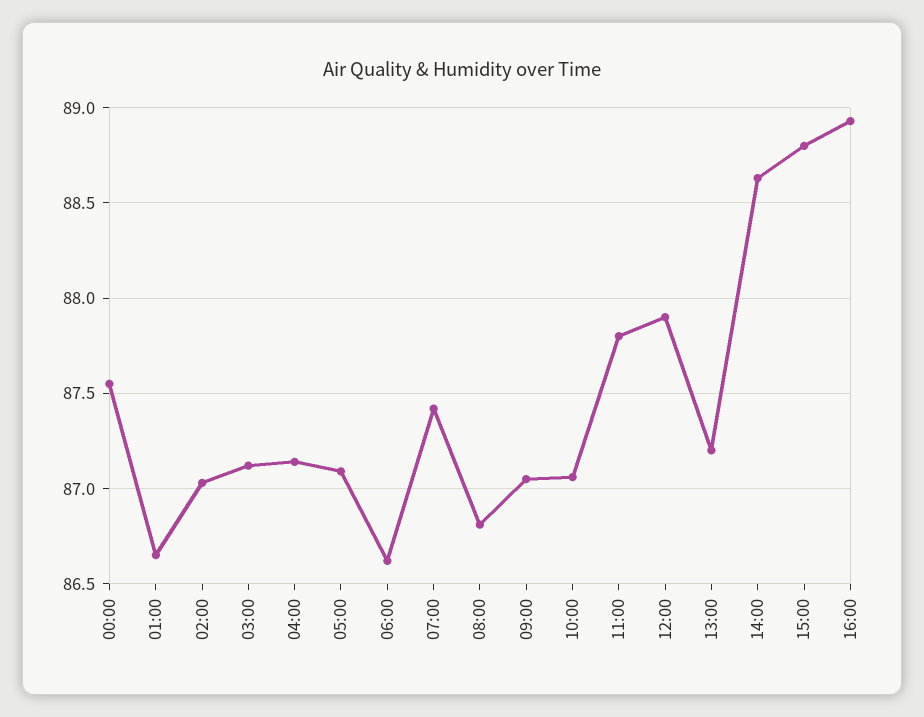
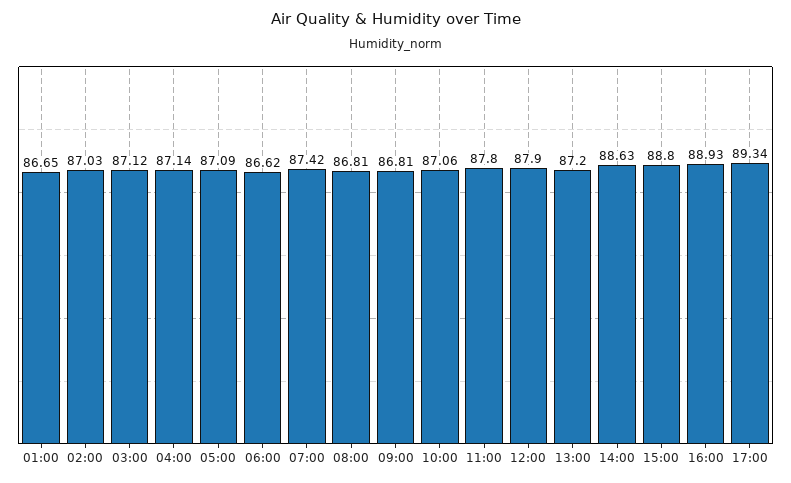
00:00: 87.55 -> none
09:00: 87.05 -> 86.81
17:00: none -> 89.34

